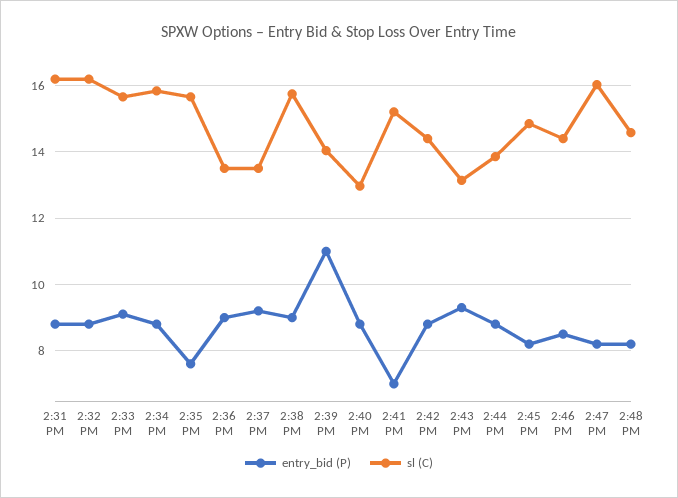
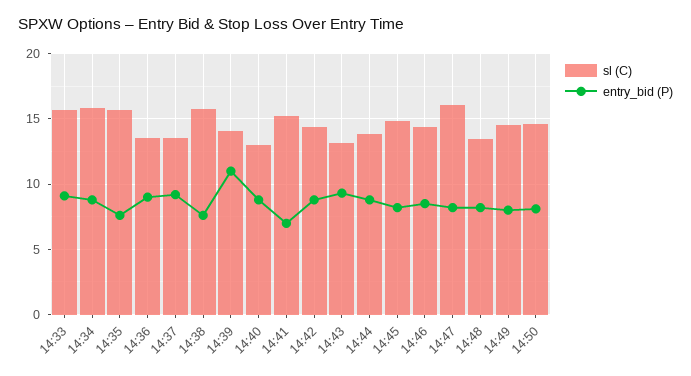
entry_bid (P), 2:31 PM: 8.8 -> none
sl (C), 2:31 PM: 16.2 -> none
entry_bid (P), 2:32 PM: 8.8 -> none
sl (C), 2:32 PM: 16.2 -> none
entry_bid (P), 2:38 PM: 9 -> 7.5
sl (C), 2:48 PM: 14.6 -> 13.5
sl (C), 14:49: none -> 14.5
entry_bid (P), 14:49: none -> 8
sl (C), 14:50: none -> 14.5
entry_bid (P), 14:50: none -> 8

